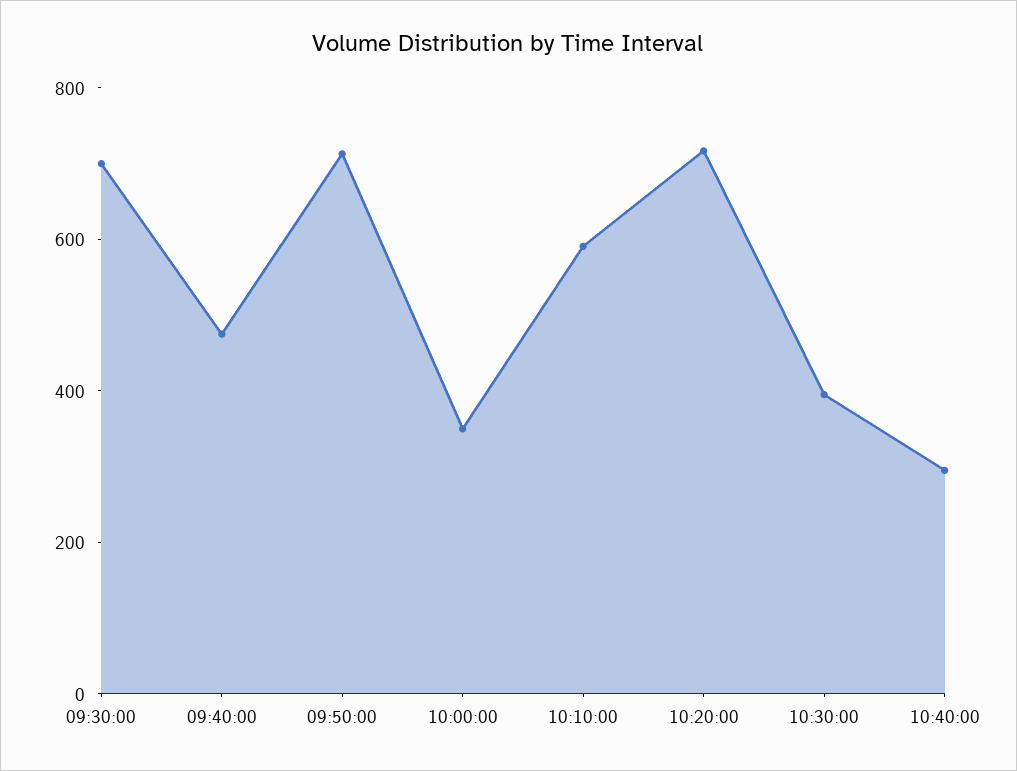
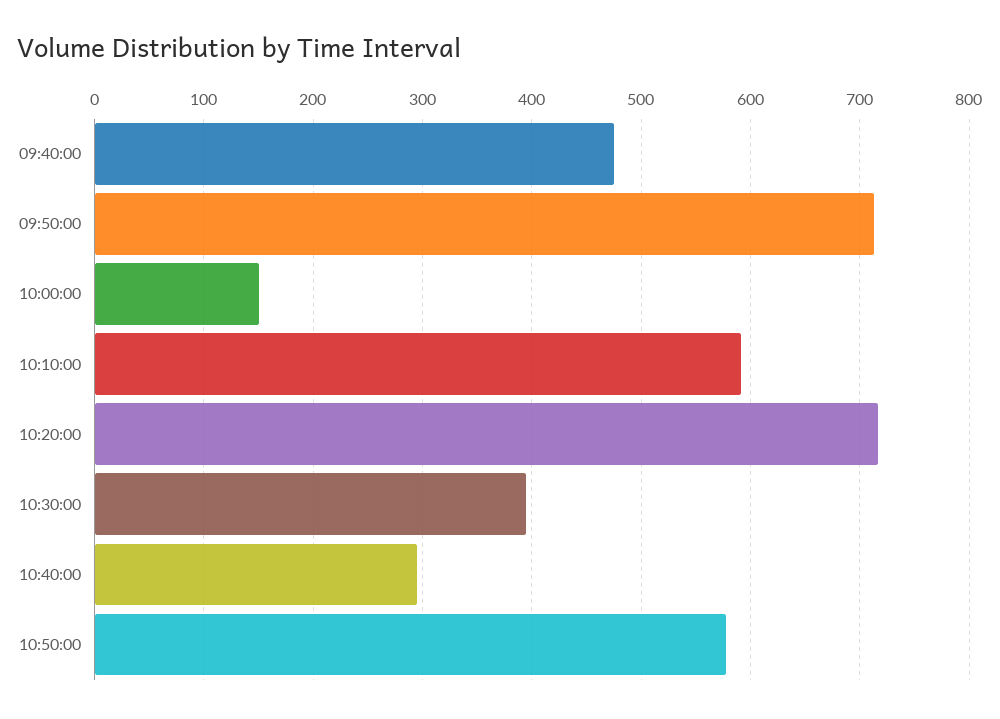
09:30:00: 700 -> none
10:00:00: 350 -> 150
10:50:00: none -> 580

